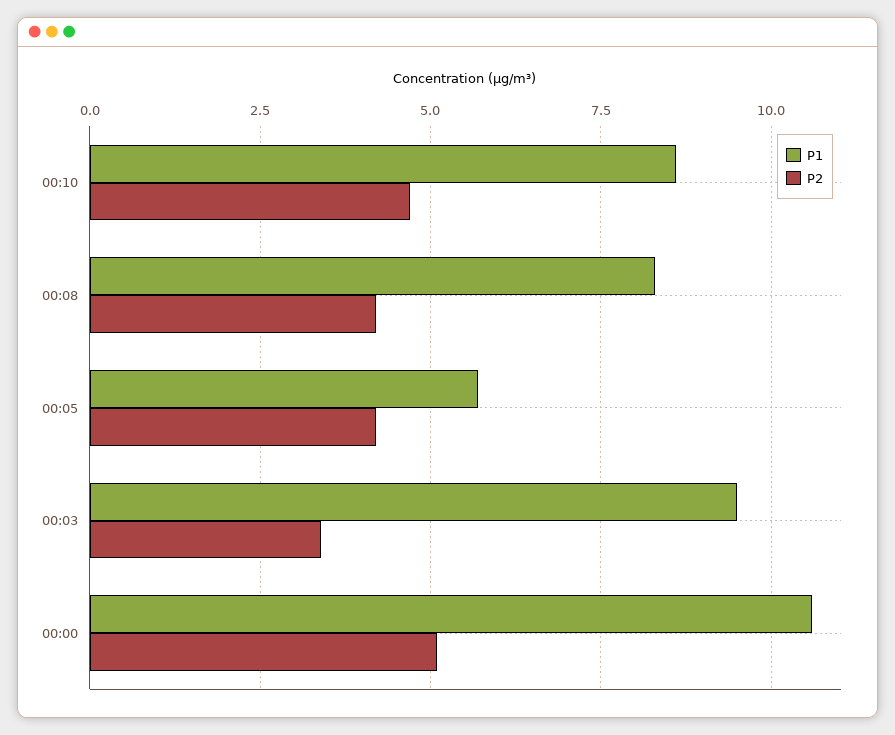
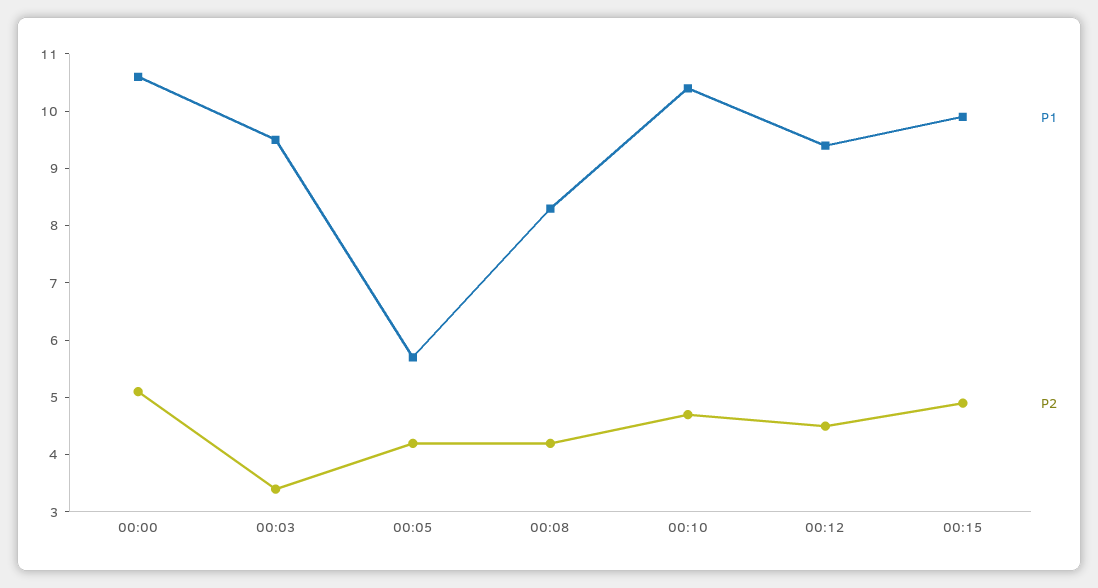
P1, 00:10: 8.5 -> 10.5
P1, 00:12: none -> 9.5
P2, 00:12: none -> 4.5
P1, 00:15: none -> 10
P2, 00:15: none -> 5

